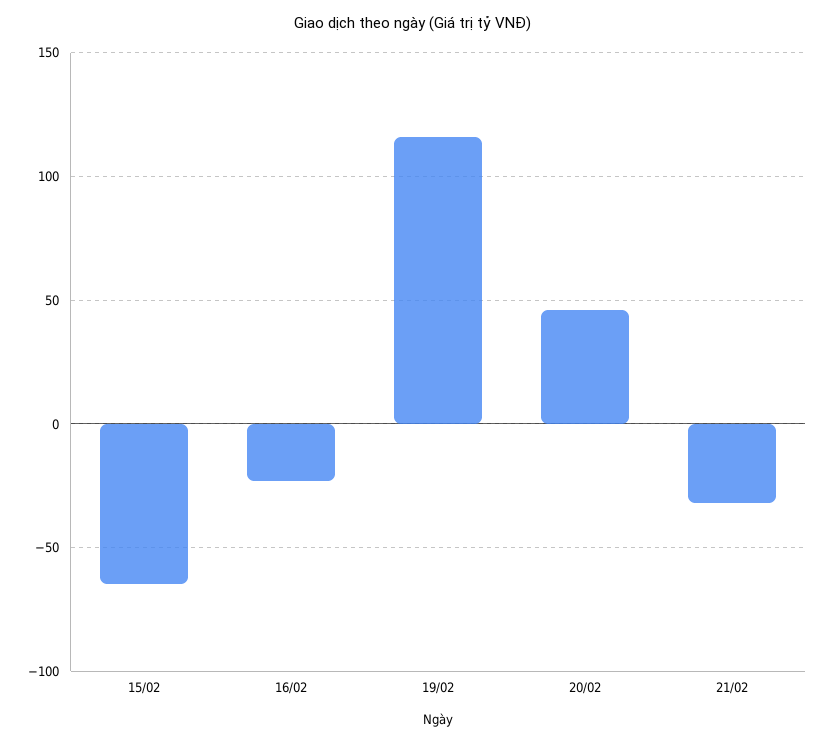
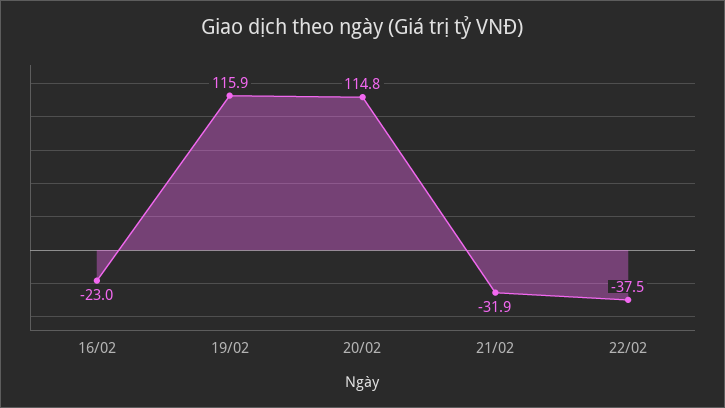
15/02: -65 -> none
20/02: 45 -> 114.8
22/02: none -> -37.5

